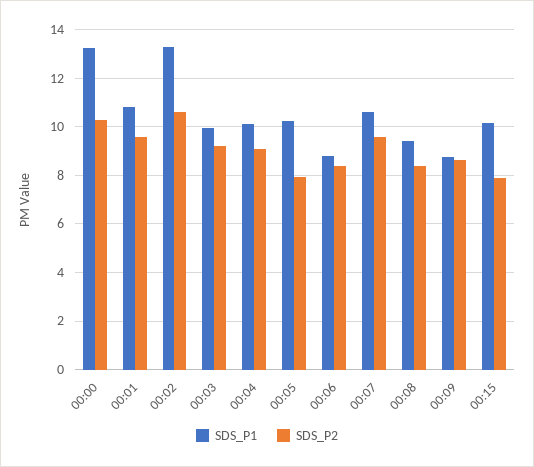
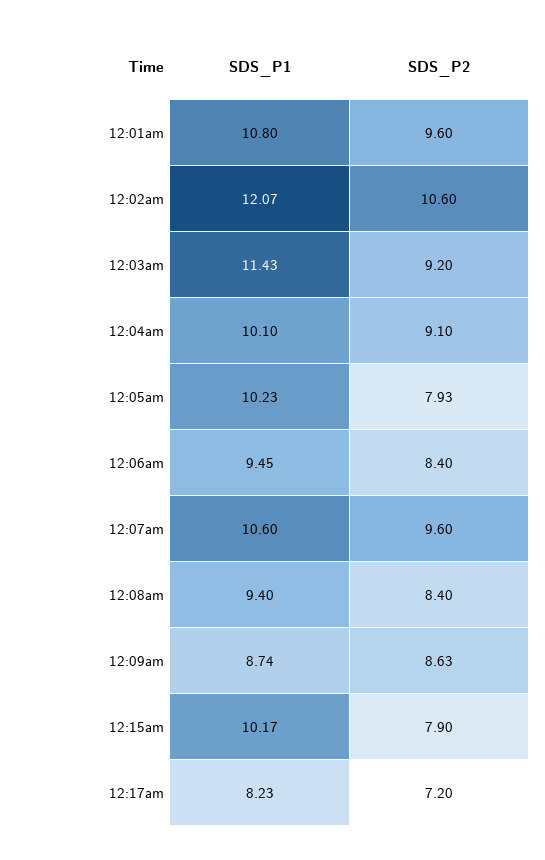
SDS_P1, 00:00: 13.25 -> none
SDS_P2, 00:00: 10.25 -> none
SDS_P1, 00:02: 13.25 -> 12.07
SDS_P1, 00:03: 10 -> 11.43
SDS_P1, 00:06: 8.75 -> 9.45
SDS_P1, 12:17am: none -> 8.23
SDS_P2, 12:17am: none -> 7.2

